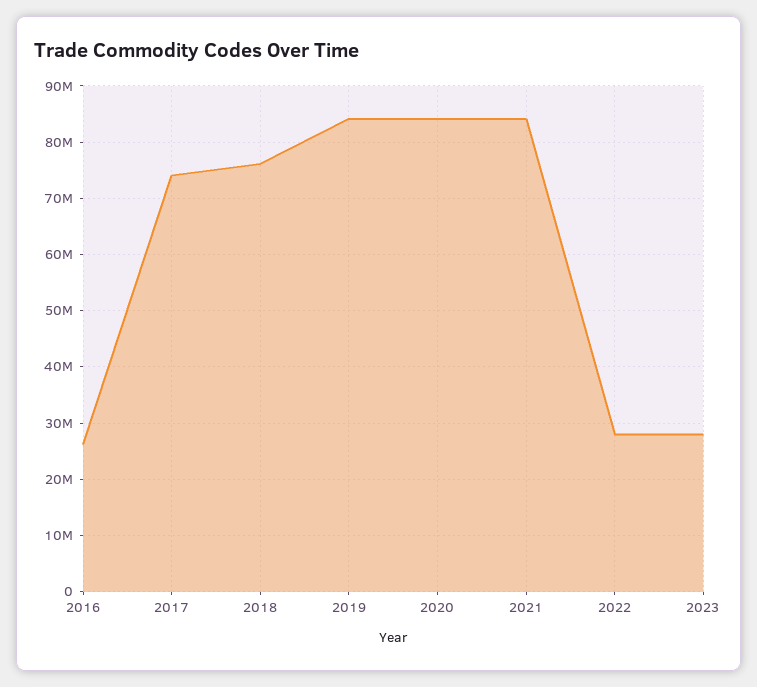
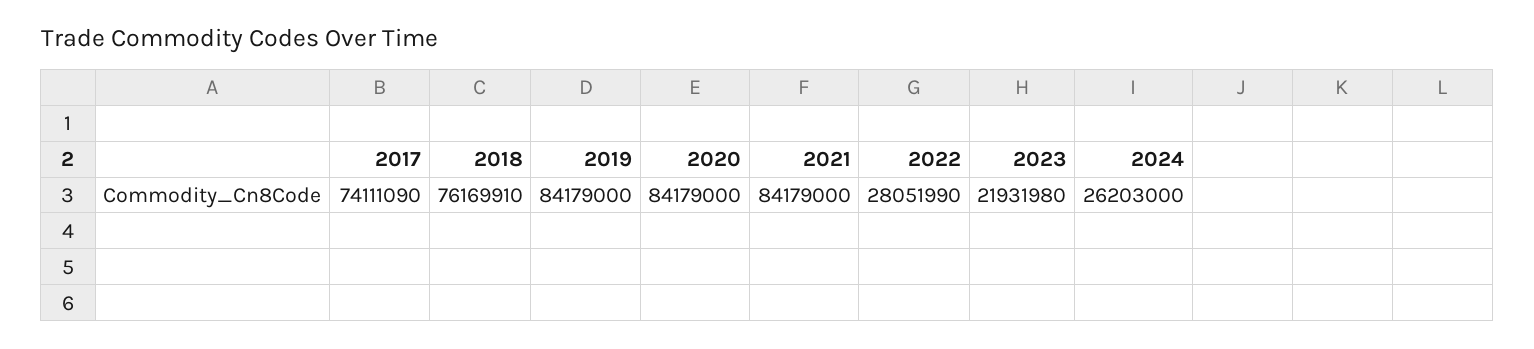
2016: 26000000 -> none
2023: 28000000 -> 21931980
2024: none -> 26203000

